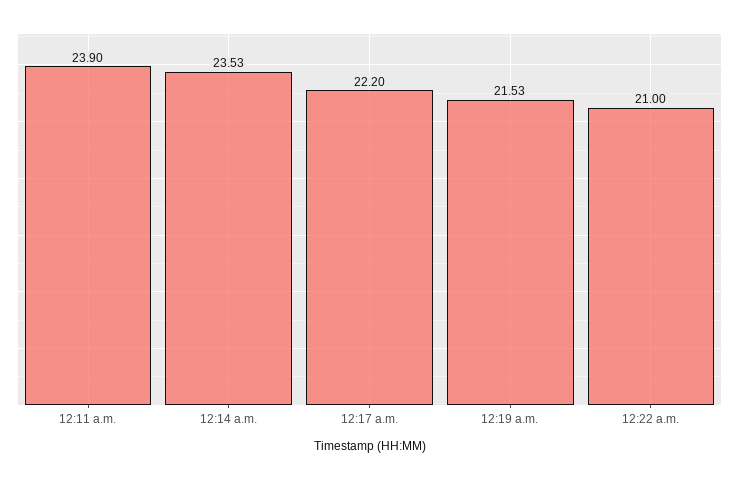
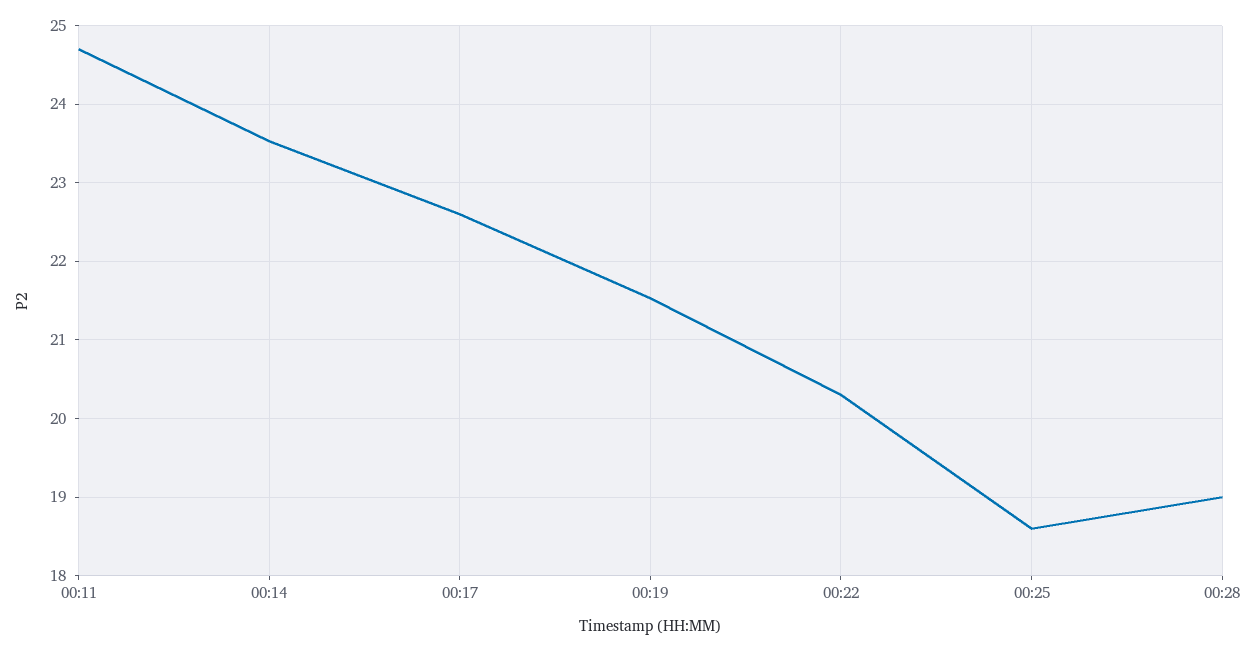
12:11 a.m.: 23.9 -> 24.7
12:17 a.m.: 22.2 -> 22.6
12:22 a.m.: 21 -> 20.3
00:25: none -> 18.6
00:28: none -> 19

